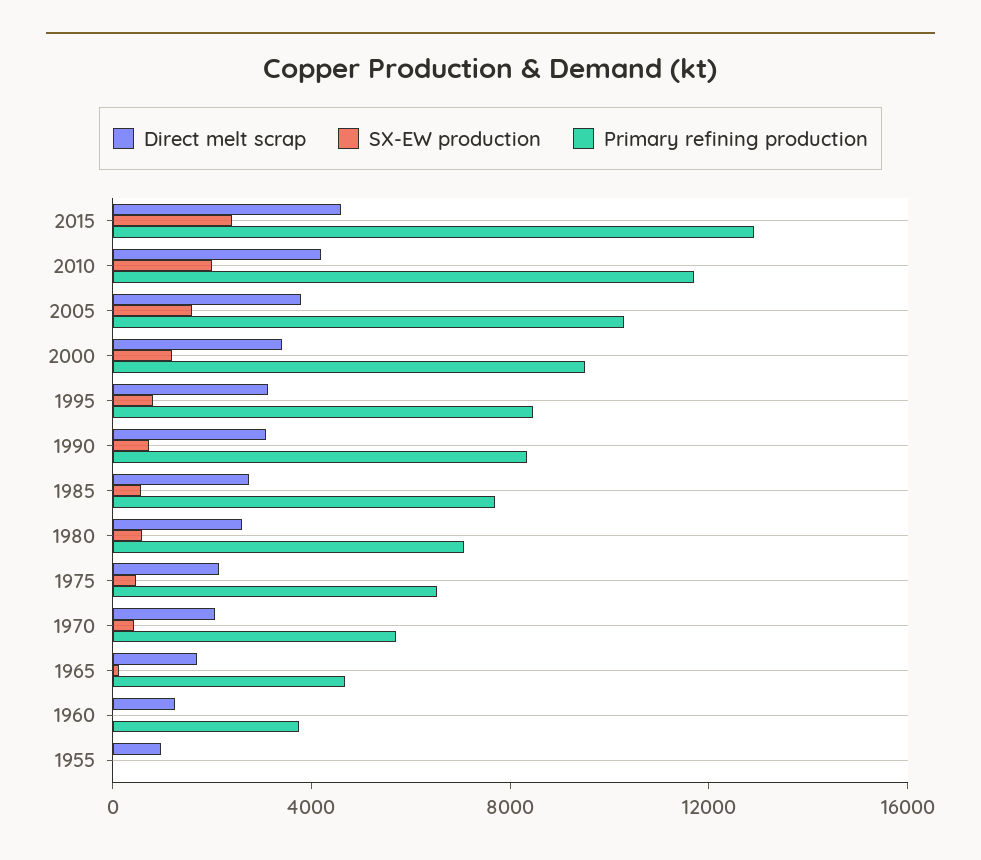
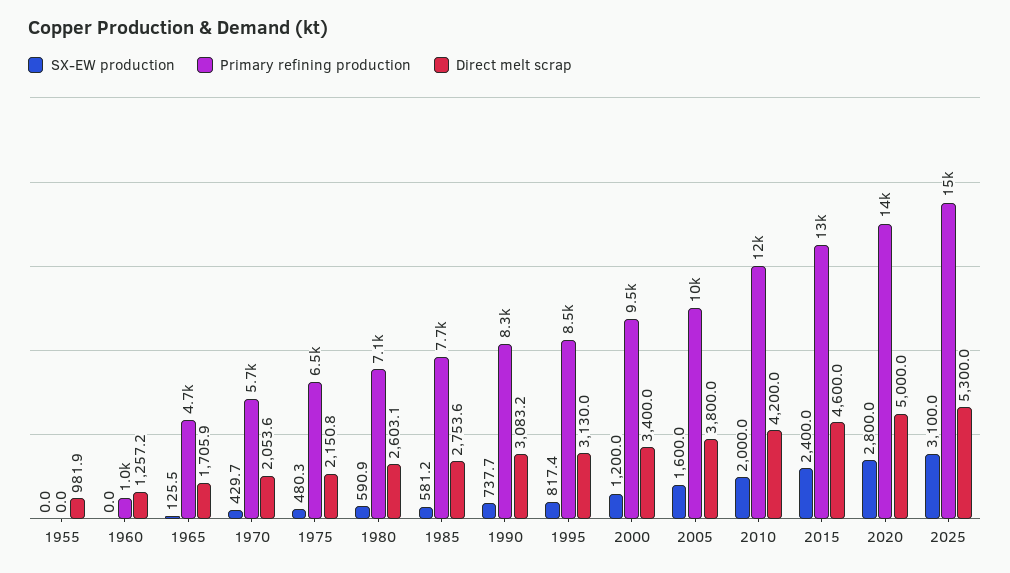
Primary refining production, 1960: 4000 -> 1000
SX-EW production, 2020: none -> 2800
Primary refining production, 2020: none -> 14000
Direct melt scrap, 2020: none -> 5000
SX-EW production, 2025: none -> 3100
Primary refining production, 2025: none -> 15000
Direct melt scrap, 2025: none -> 5300

